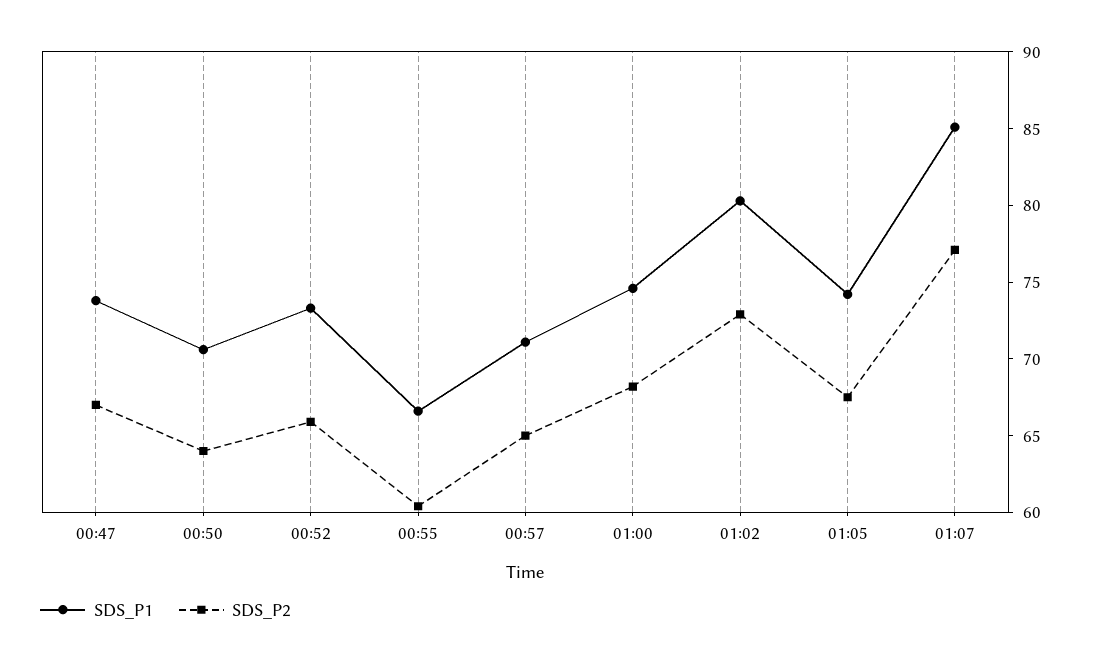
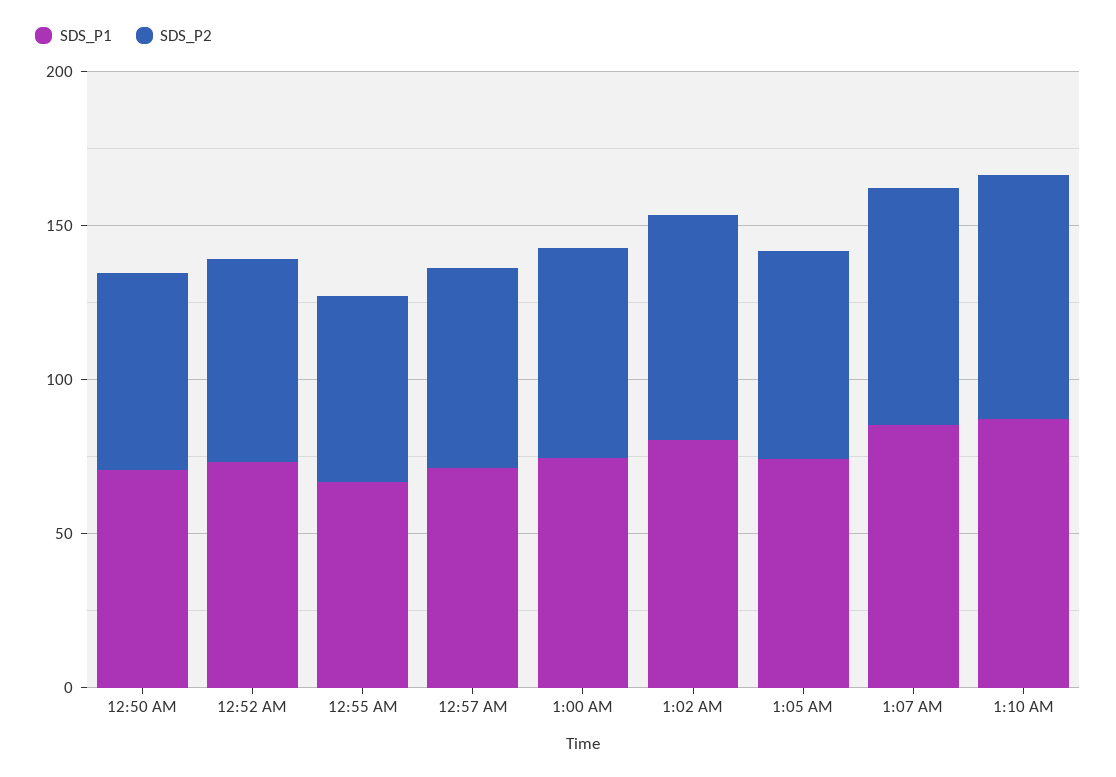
SDS_P1, 00:47: 74 -> none
SDS_P2, 00:47: 67 -> none
SDS_P1, 1:10 AM: none -> 90
SDS_P2, 1:10 AM: none -> 80

